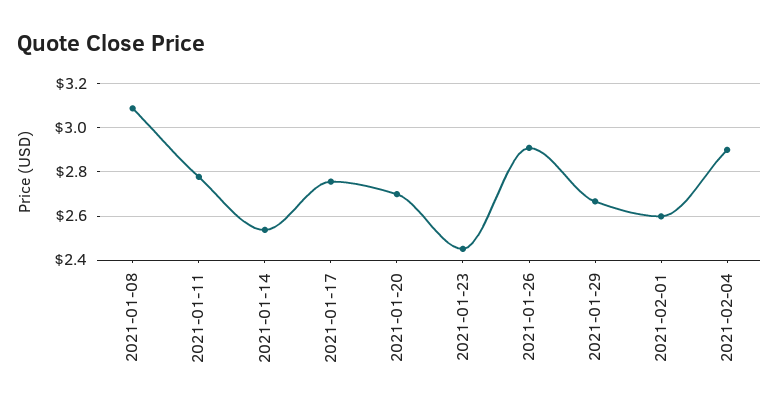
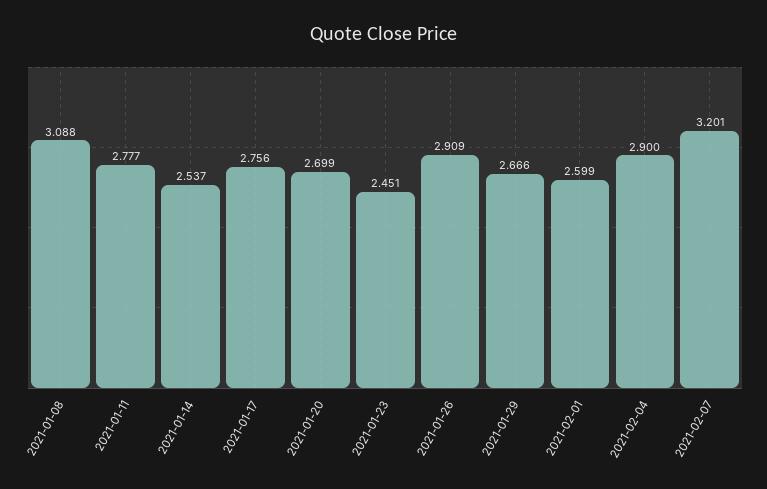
2021-02-07: none -> 3.201

